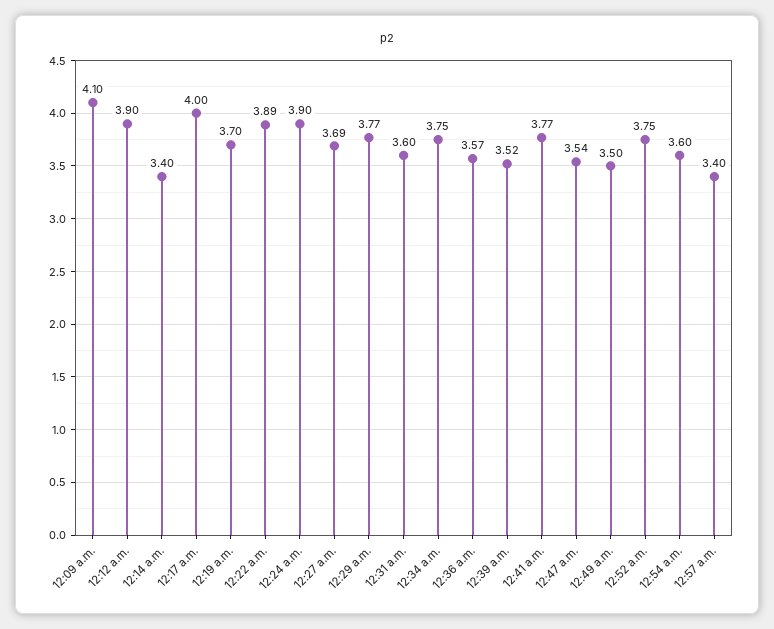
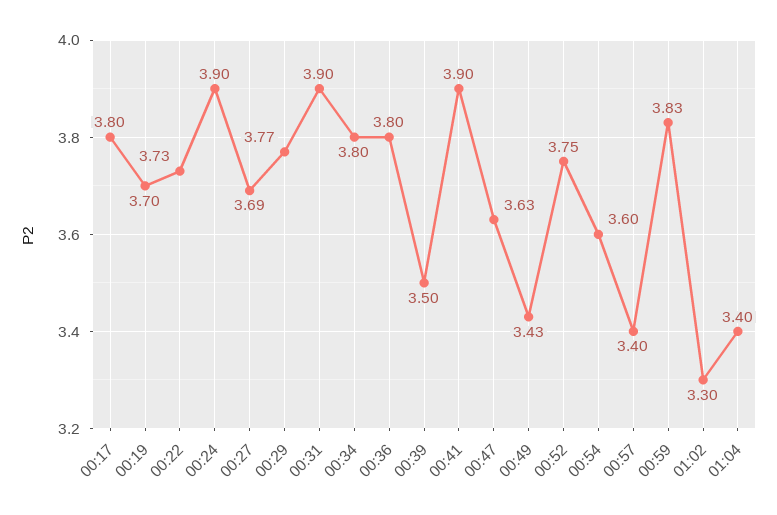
12:09 a.m.: 4.1 -> none
12:12 a.m.: 3.9 -> none
12:14 a.m.: 3.4 -> none
12:17 a.m.: 4 -> 3.8
12:22 a.m.: 3.89 -> 3.73
12:31 a.m.: 3.6 -> 3.9
12:34 a.m.: 3.75 -> 3.8
12:36 a.m.: 3.57 -> 3.8
12:39 a.m.: 3.52 -> 3.5
12:41 a.m.: 3.77 -> 3.9
12:47 a.m.: 3.54 -> 3.63
12:49 a.m.: 3.5 -> 3.43
00:59: none -> 3.83
01:02: none -> 3.3
01:04: none -> 3.4

